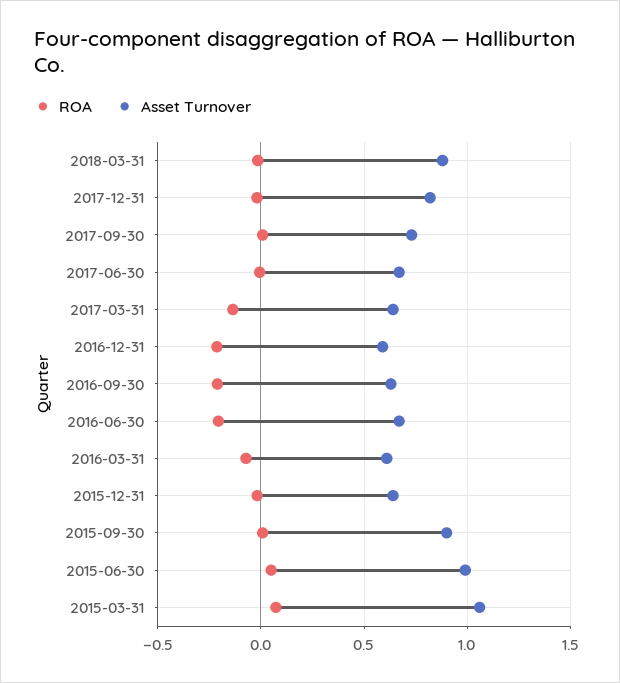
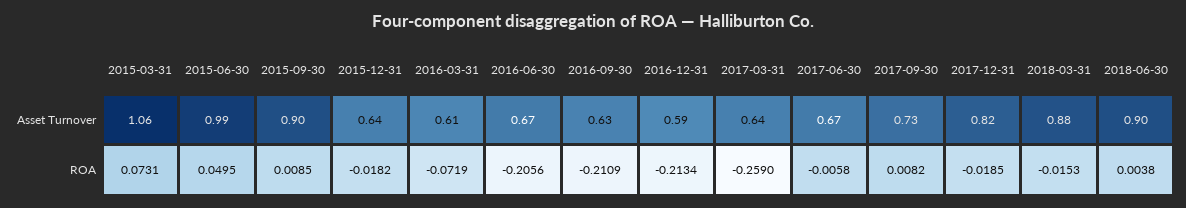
ROA, 2017-03-31: -0.15 -> -0.259
Asset Turnover, 2018-06-30: none -> 0.9
ROA, 2018-06-30: none -> 0.0038

